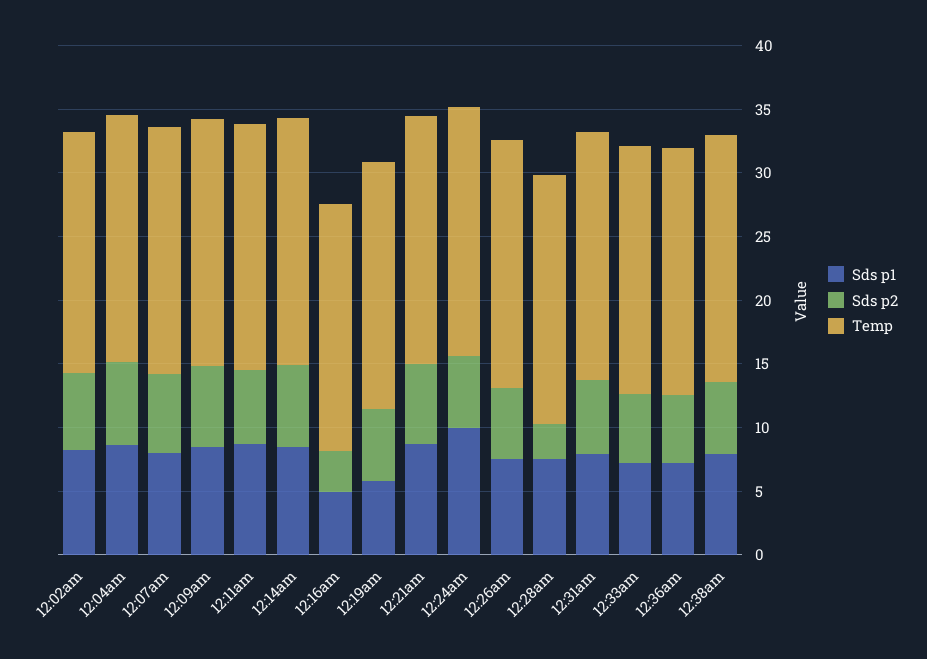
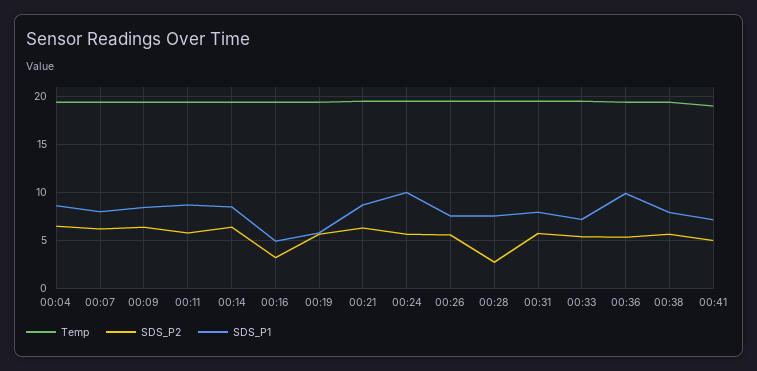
Sds p1, 12:02am: 8 -> none
Sds p2, 12:02am: 6 -> none
Temp, 12:02am: 19 -> none
Sds p1, 12:36am: 7 -> 10
Temp, 00:41: none -> 19
Sds p2, 00:41: none -> 5
Sds p1, 00:41: none -> 7

